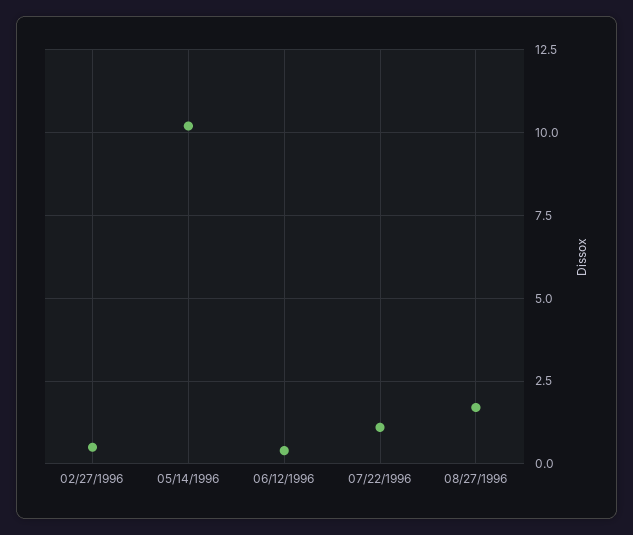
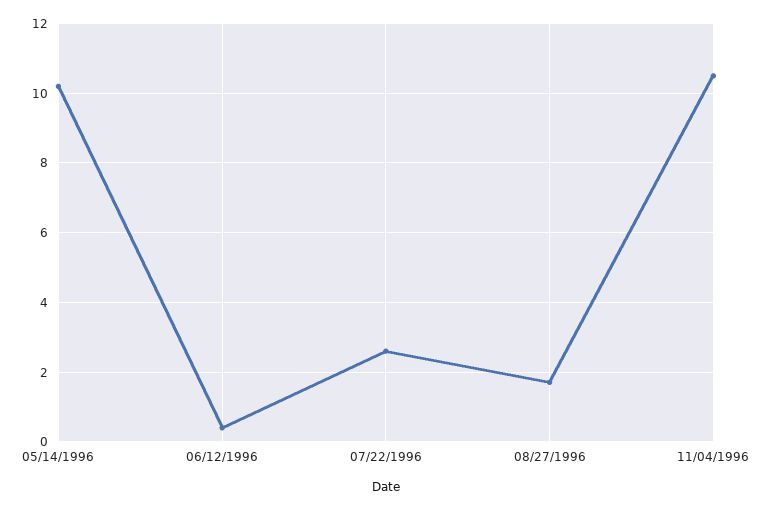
02/27/1996: 0.5 -> none
07/22/1996: 1 -> 2.5
11/04/1996: none -> 10.5

